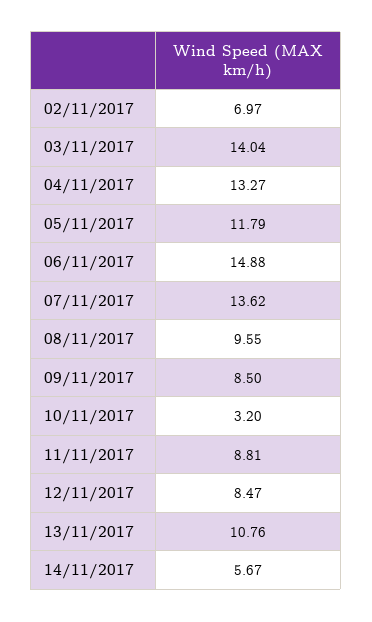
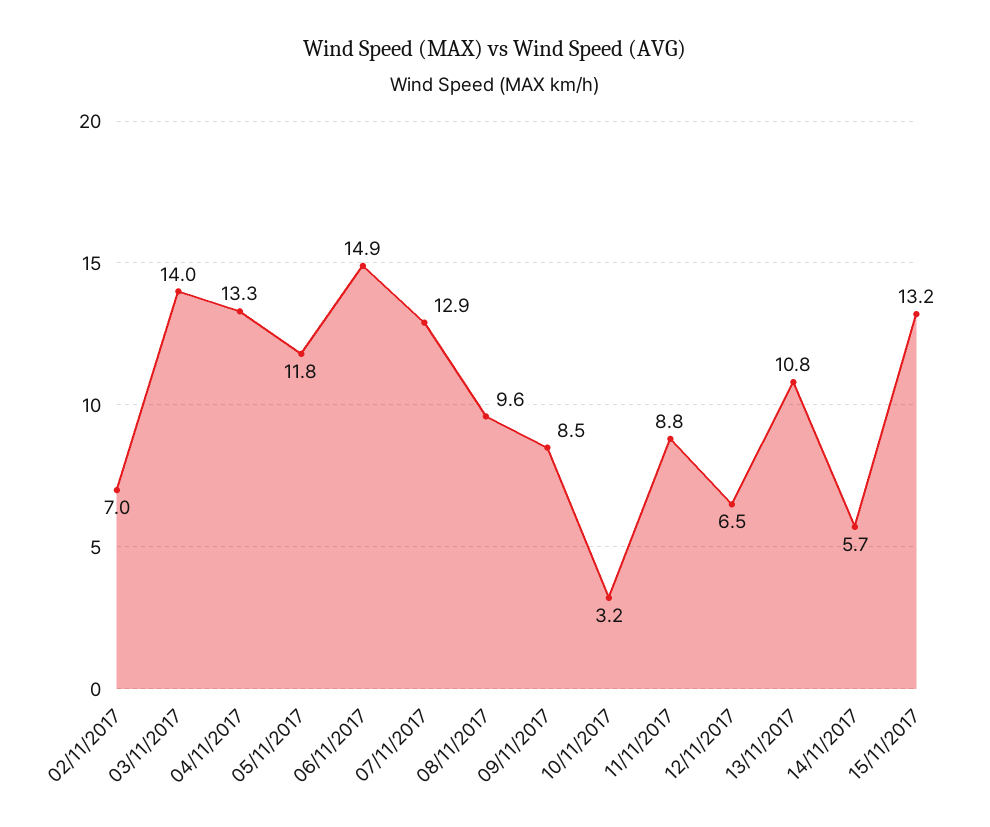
07/11/2017: 13.62 -> 12.9
12/11/2017: 8.47 -> 6.5
15/11/2017: none -> 13.2

